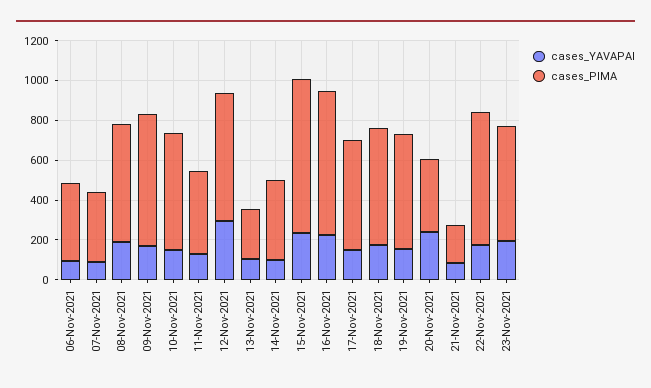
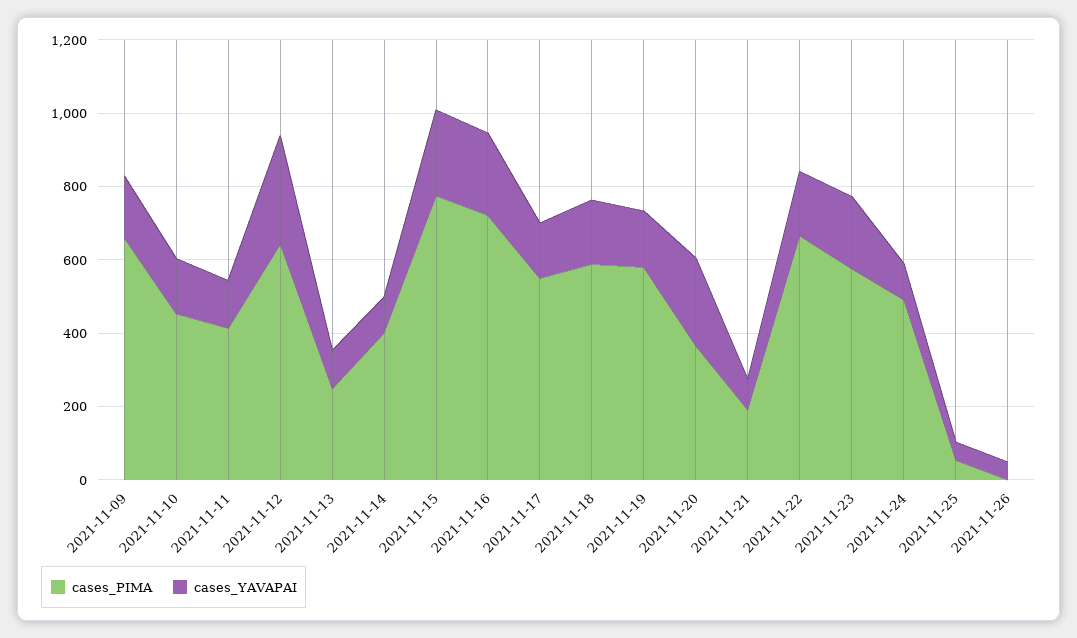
cases_YAVAPAI, 06-Nov-2021: 100 -> none
cases_PIMA, 06-Nov-2021: 400 -> none
cases_YAVAPAI, 07-Nov-2021: 100 -> none
cases_PIMA, 07-Nov-2021: 350 -> none
cases_YAVAPAI, 08-Nov-2021: 200 -> none
cases_PIMA, 08-Nov-2021: 600 -> none
cases_PIMA, 10-Nov-2021: 600 -> 450
cases_PIMA, 2021-11-24: none -> 500
cases_YAVAPAI, 2021-11-24: none -> 100
cases_PIMA, 2021-11-25: none -> 50
cases_YAVAPAI, 2021-11-25: none -> 50
cases_PIMA, 2021-11-26: none -> 0
cases_YAVAPAI, 2021-11-26: none -> 50

